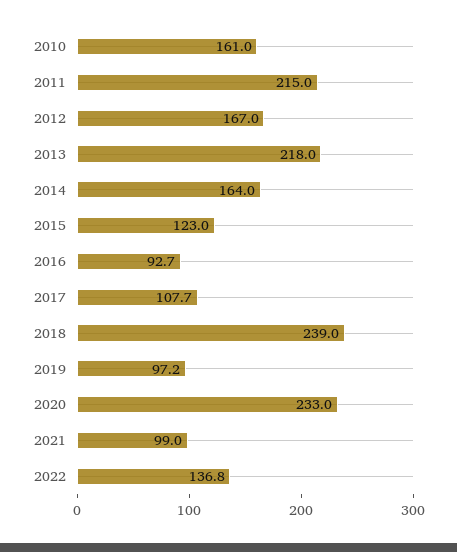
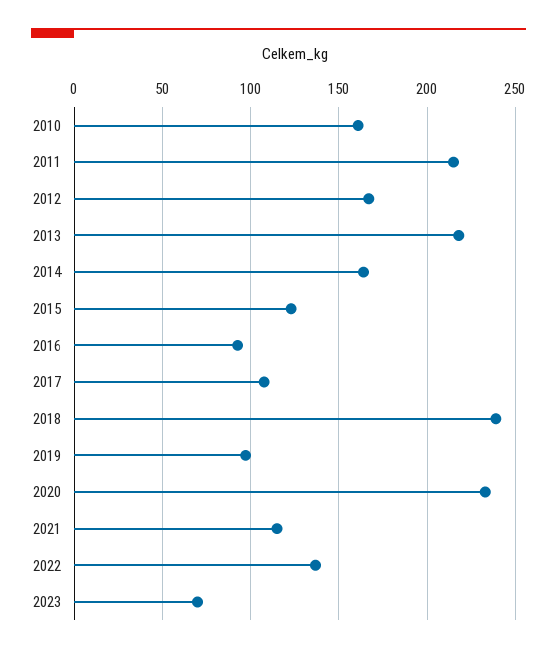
2021: 99 -> 115
2023: none -> 70

